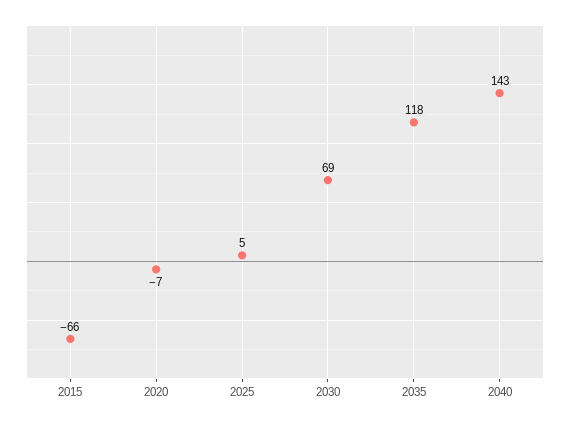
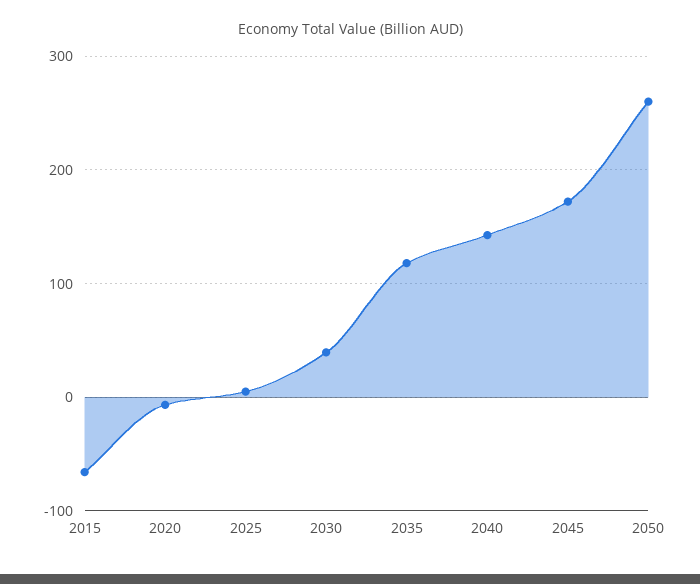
2030: 69 -> 40
2045: none -> 170
2050: none -> 260

